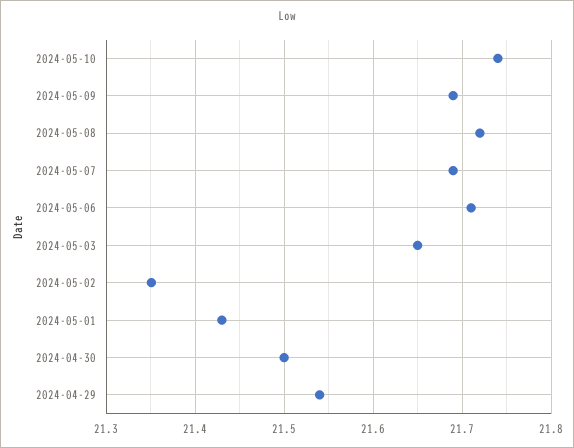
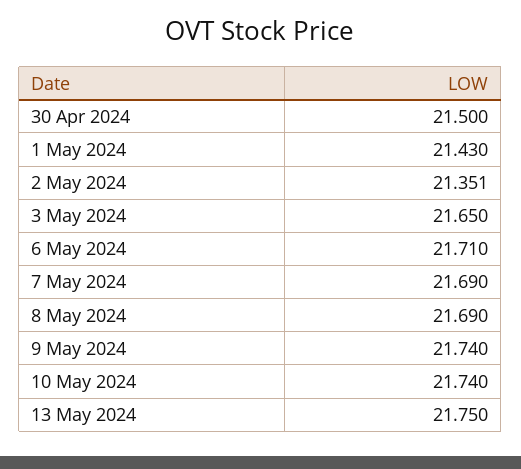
2024-05-09: 21.69 -> 21.74
2024-05-08: 21.72 -> 21.69
2024-04-29: 21.54 -> none
13 May 2024: none -> 21.75

